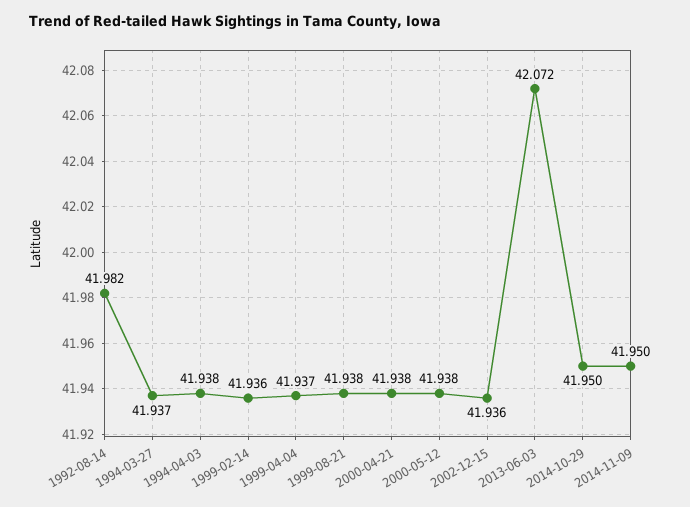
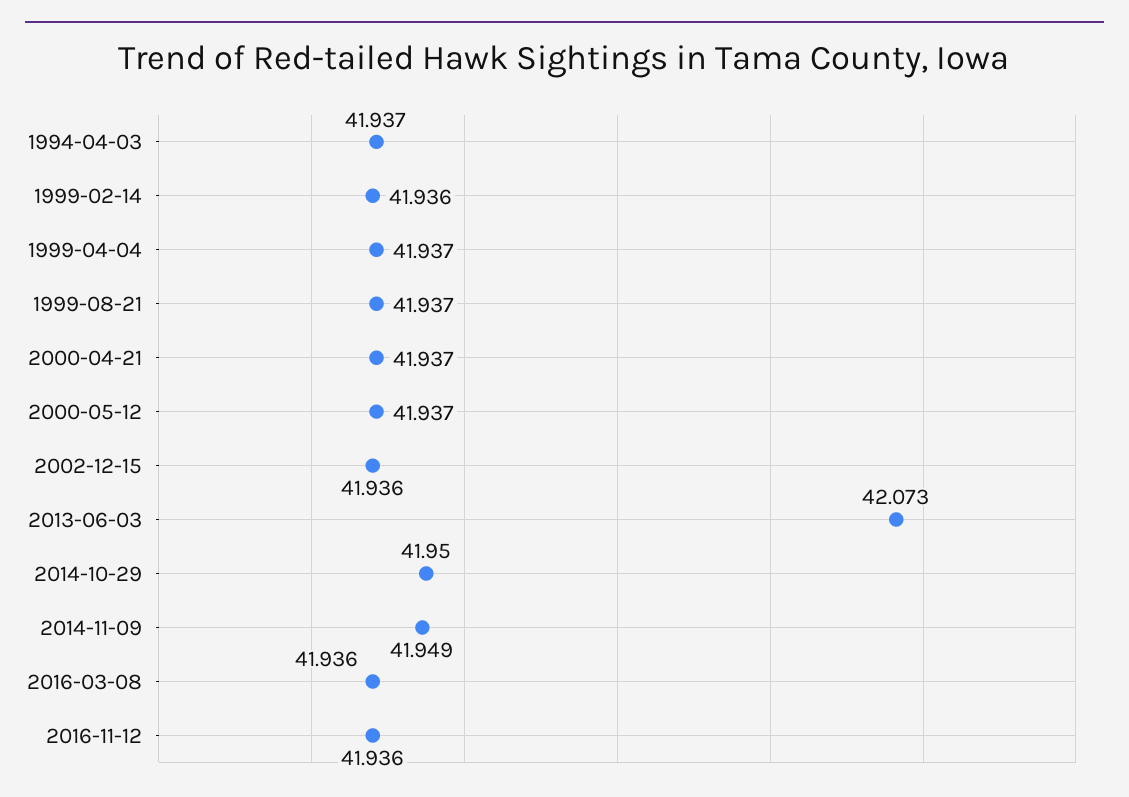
1992-08-14: 41.982 -> none
1994-03-27: 41.937 -> none
1994-04-03: 41.938 -> 41.937
1999-08-21: 41.938 -> 41.937
2000-04-21: 41.938 -> 41.937
2000-05-12: 41.938 -> 41.937
2013-06-03: 42.072 -> 42.073
2014-11-09: 41.95 -> 41.949
2016-03-08: none -> 41.936
2016-11-12: none -> 41.936

